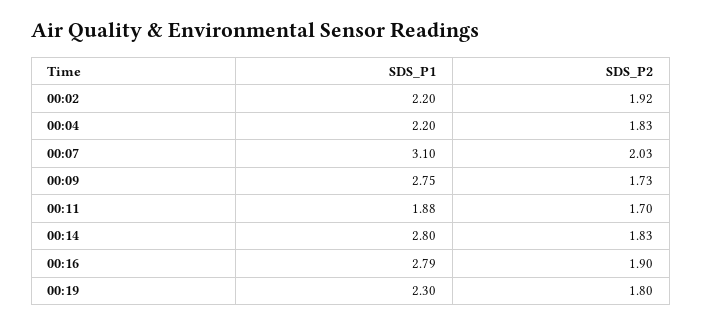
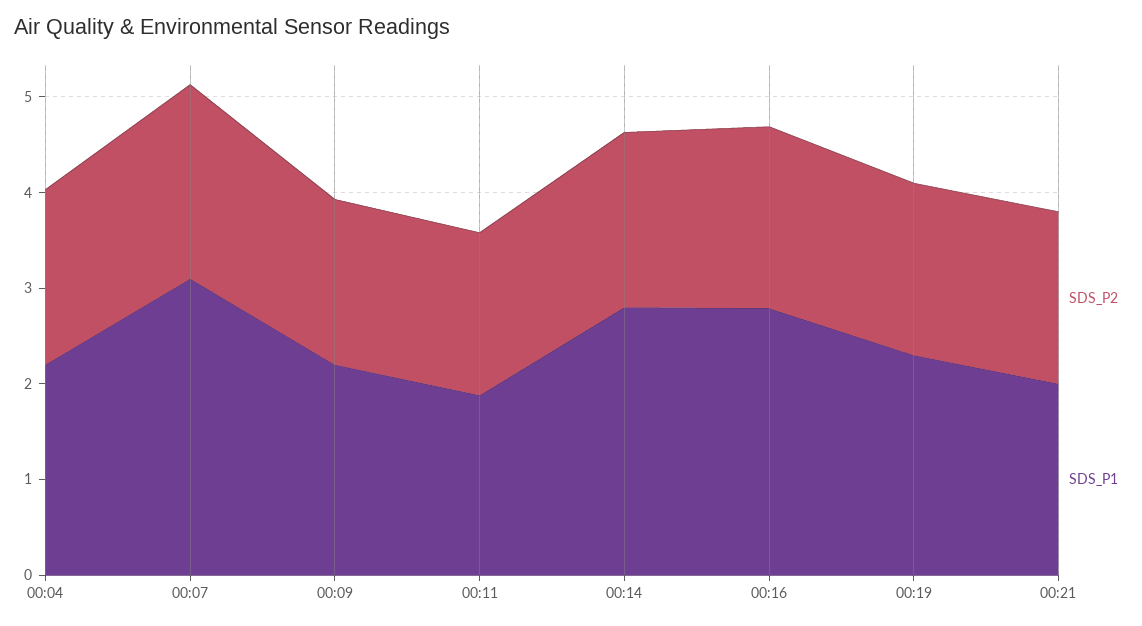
SDS_P1, 00:02: 2.2 -> none
SDS_P2, 00:02: 1.92 -> none
SDS_P1, 00:09: 2.75 -> 2.2
SDS_P2, 00:21: none -> 1.8
SDS_P1, 00:21: none -> 2

